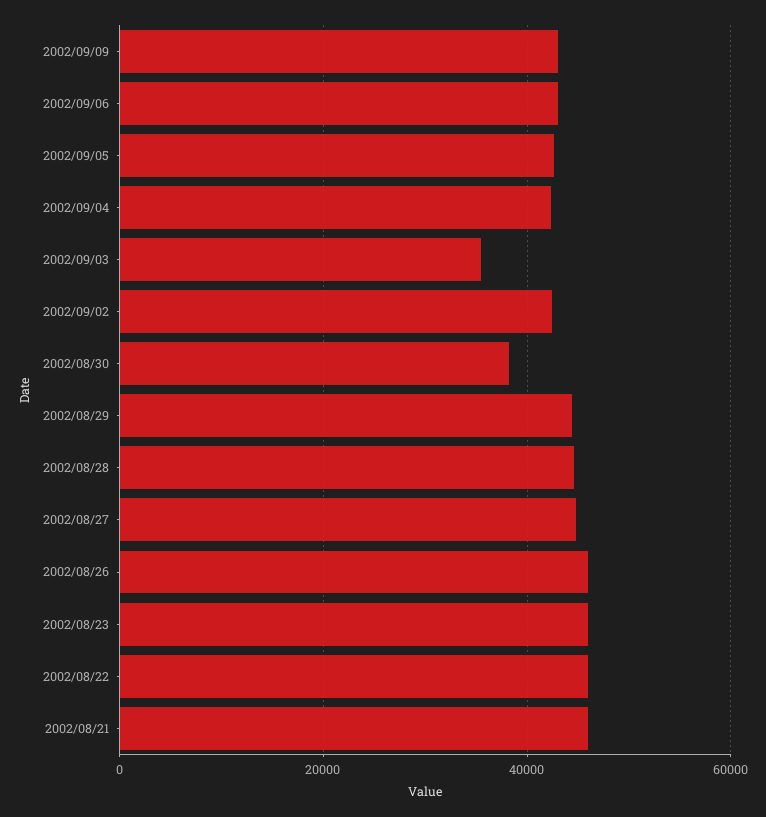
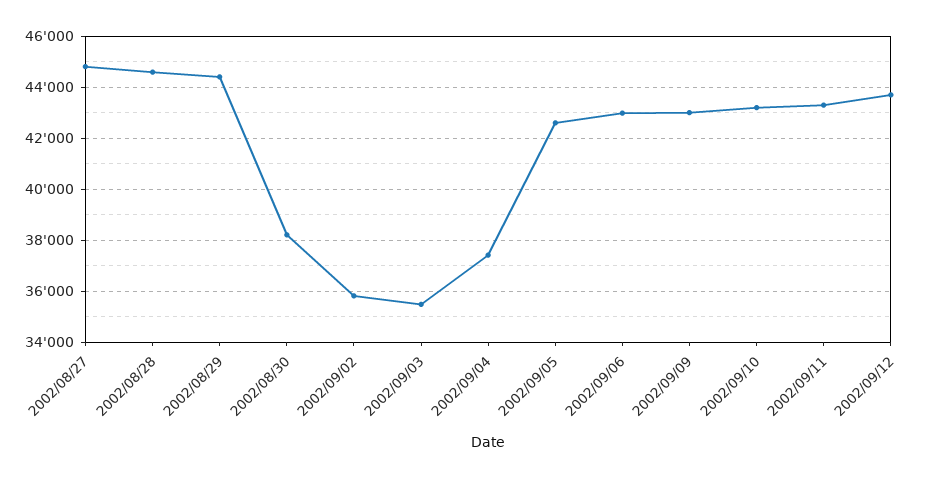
2002/09/04: 42000 -> 37500
2002/09/02: 42000 -> 35750
2002/08/26: 46000 -> none
2002/08/23: 46000 -> none
2002/08/22: 46000 -> none
2002/08/21: 46000 -> none
2002/09/10: none -> 43250
2002/09/11: none -> 43250
2002/09/12: none -> 43750

